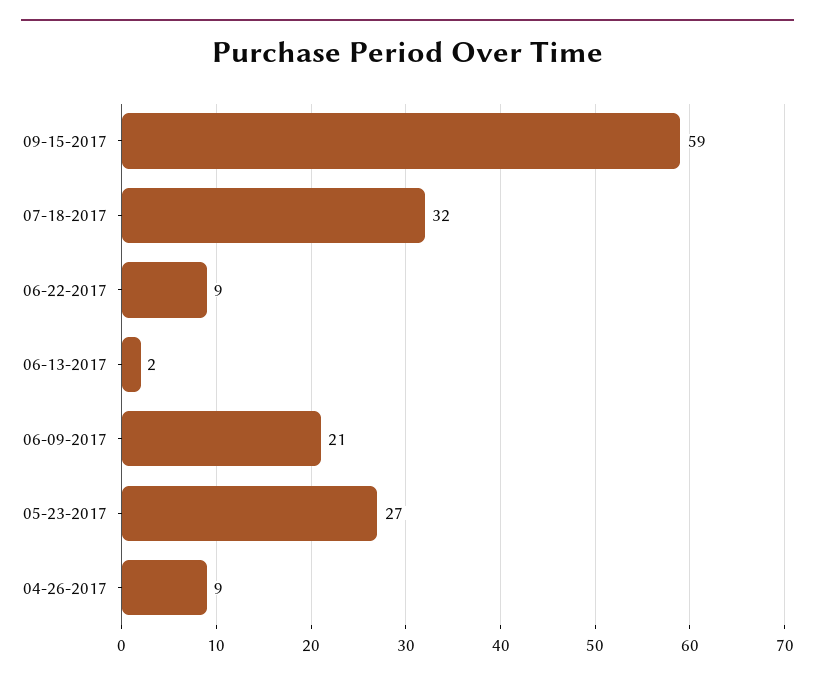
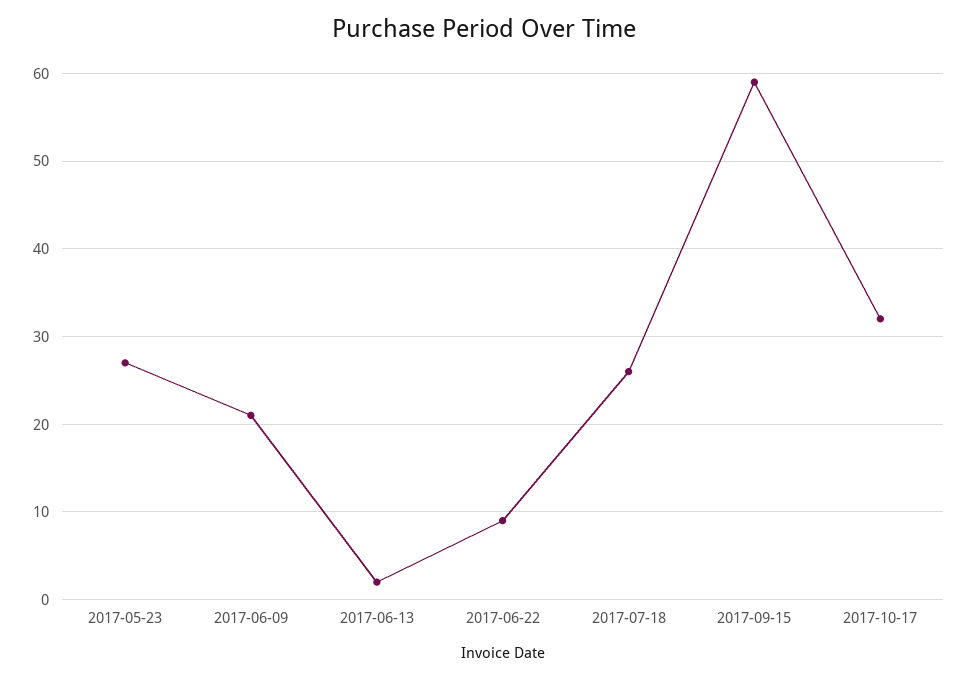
07-18-2017: 32 -> 26
04-26-2017: 9 -> none
2017-10-17: none -> 32

